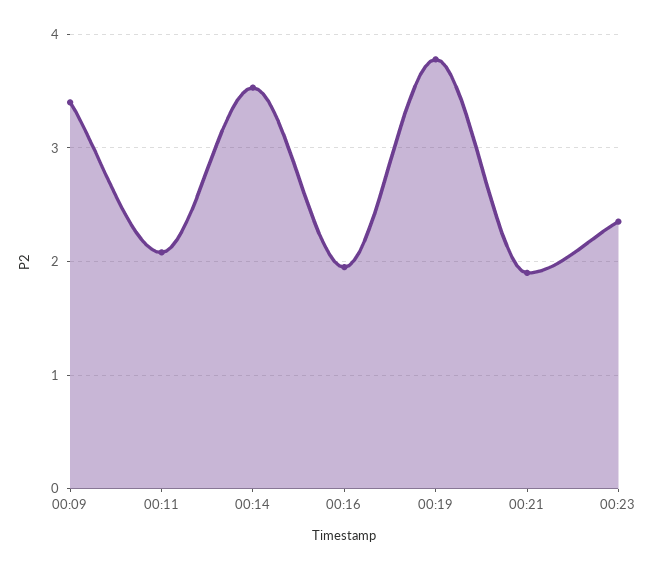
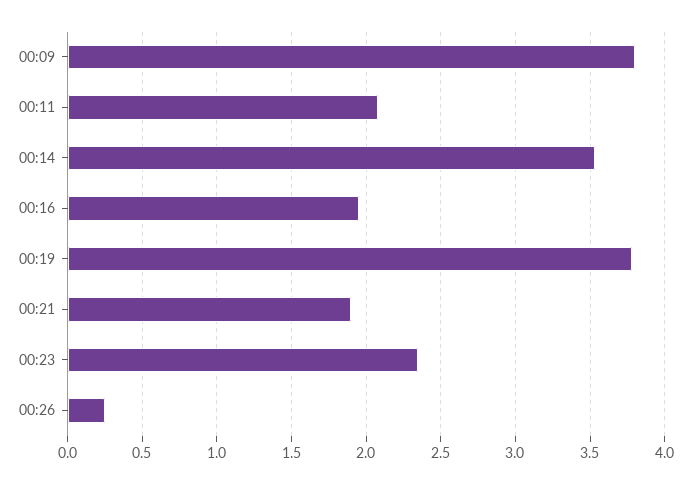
00:09: 3.4 -> 3.8
00:26: none -> 0.25

